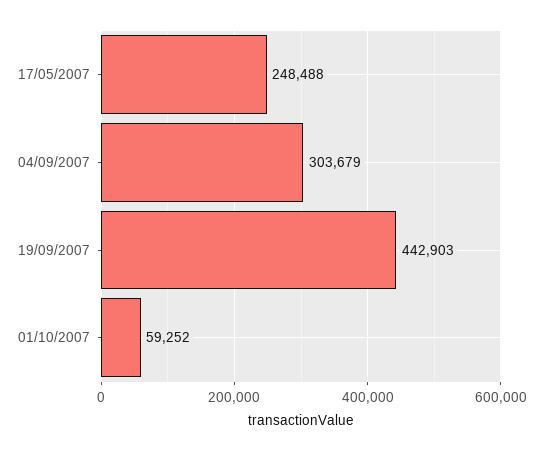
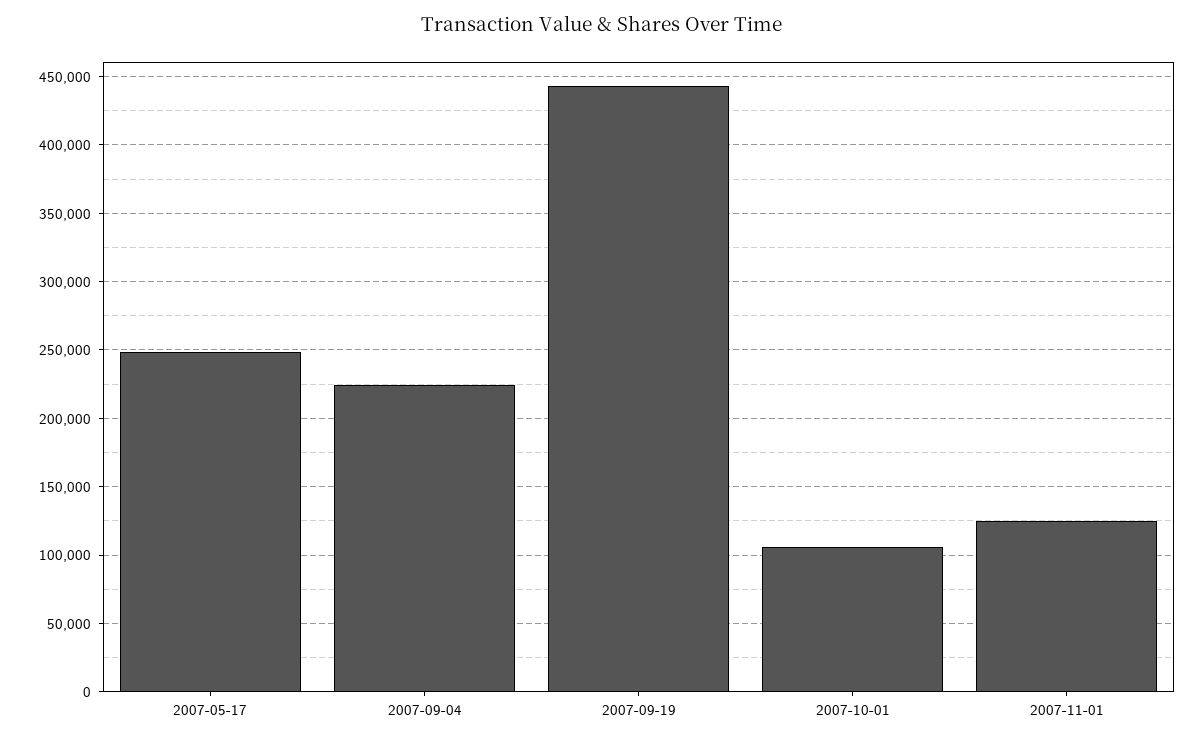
04/09/2007: 303679 -> 225000
01/10/2007: 59252 -> 105000
2007-11-01: none -> 125000

